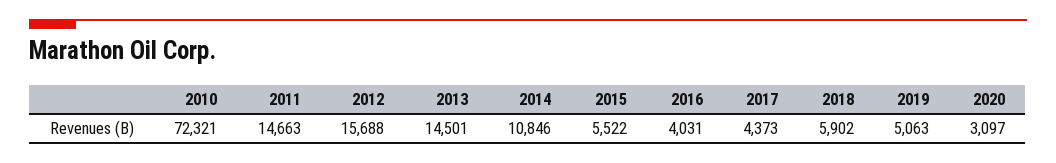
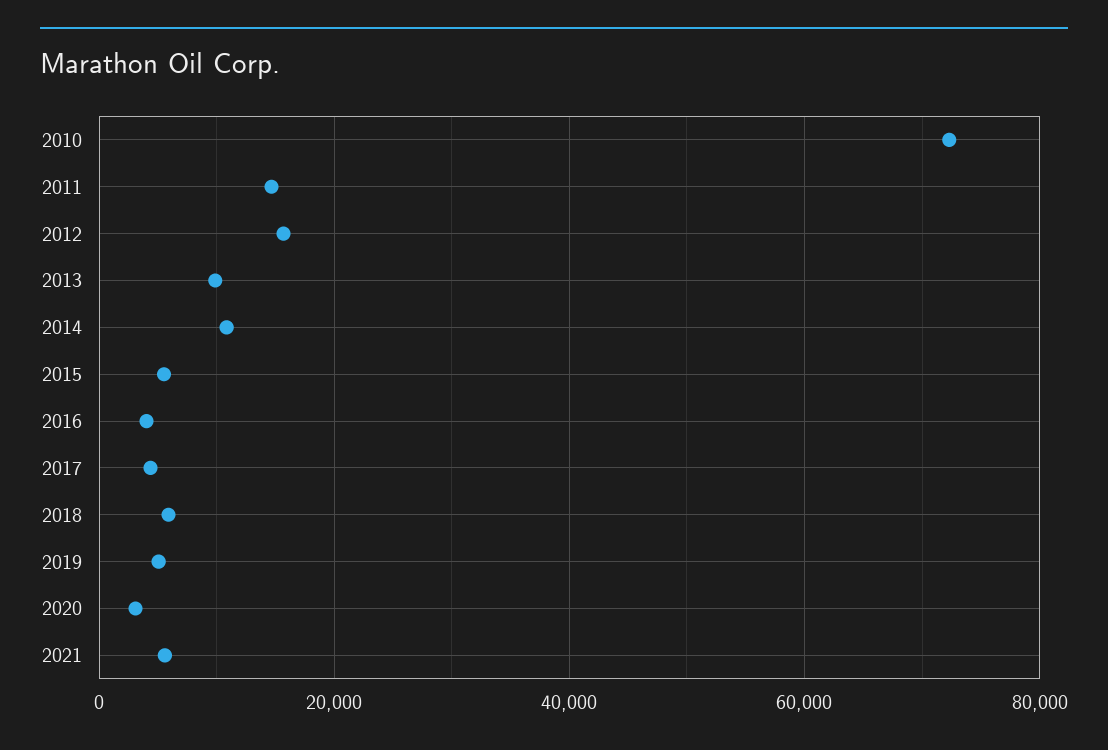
2013: 14501 -> 10000
2021: none -> 6000

